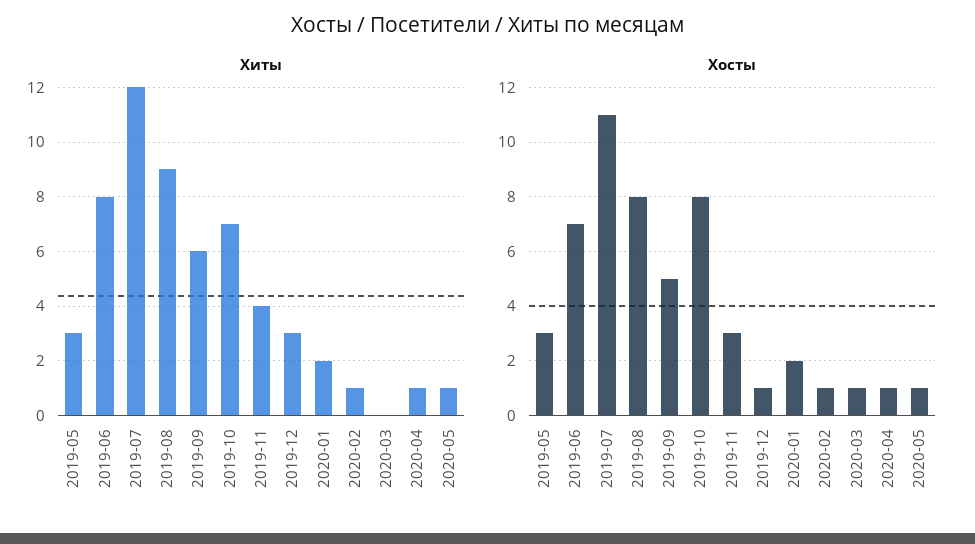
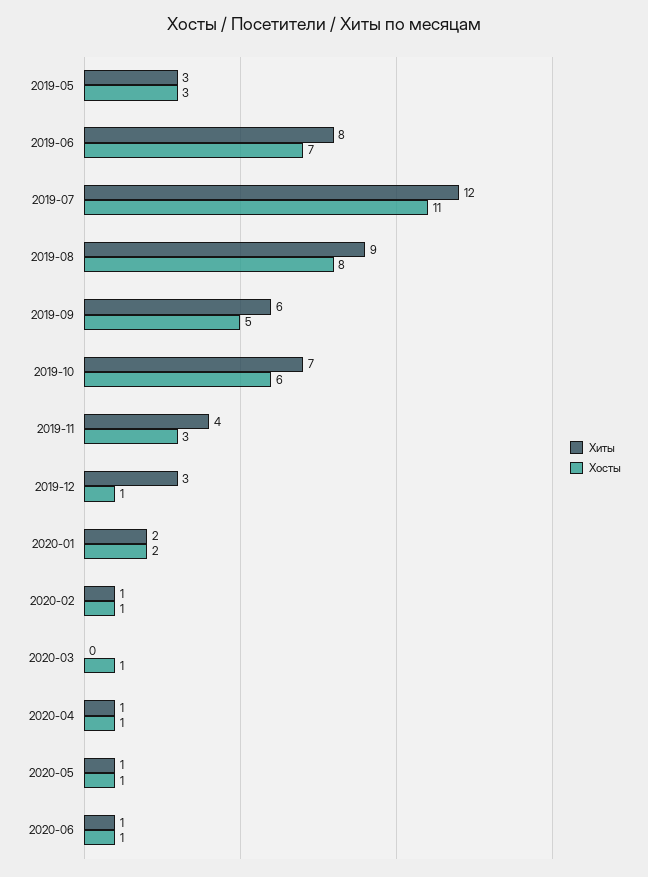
Хосты, 2019-10: 8 -> 6
Хиты, 2020-06: none -> 1
Хосты, 2020-06: none -> 1

